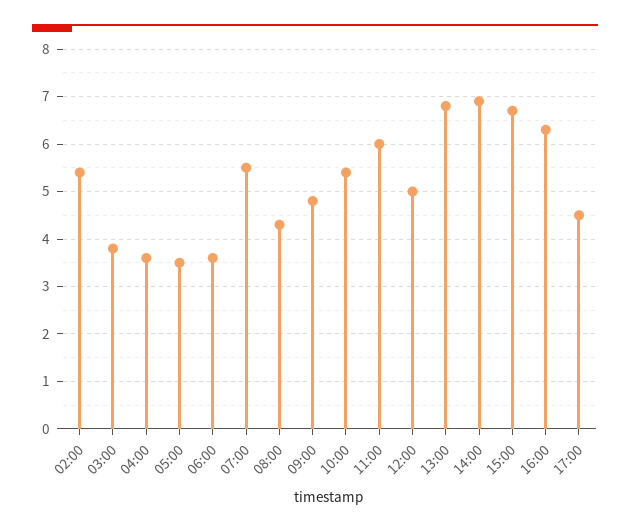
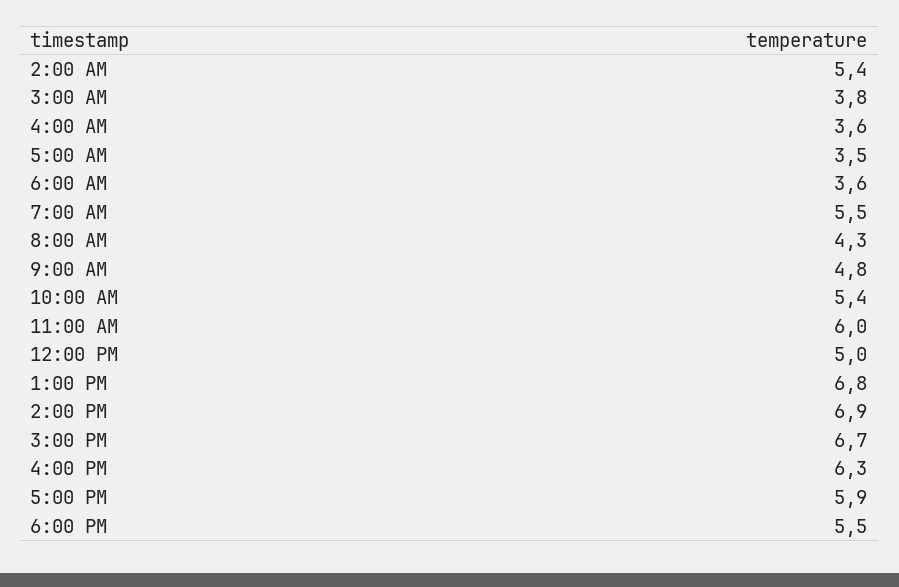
17:00: 4.5 -> 5.9
6:00 PM: none -> 5.5

